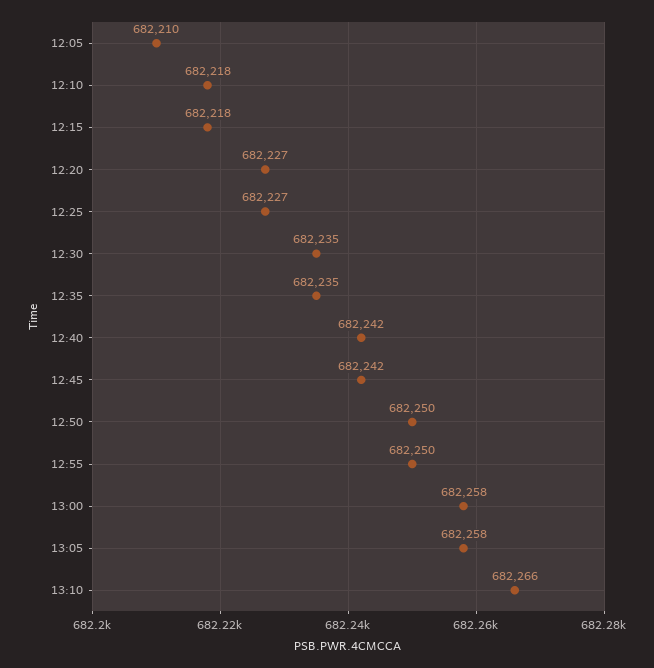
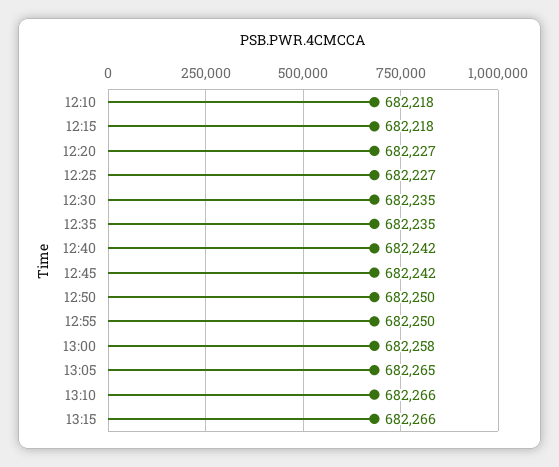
12:05: 682210 -> none
13:05: 682258 -> 682265
13:15: none -> 682266

